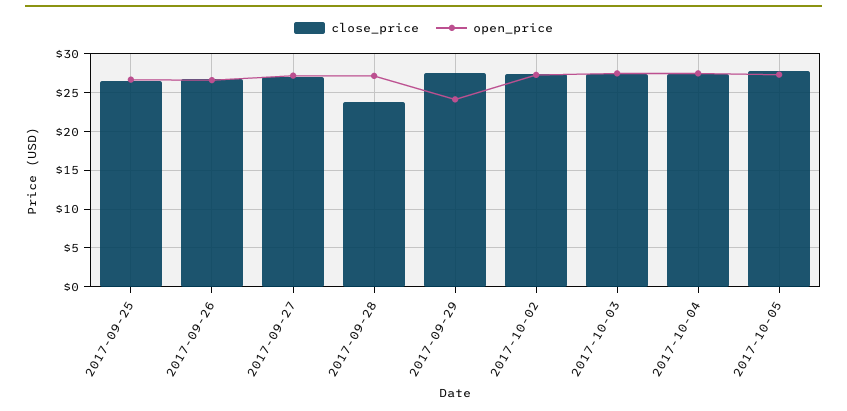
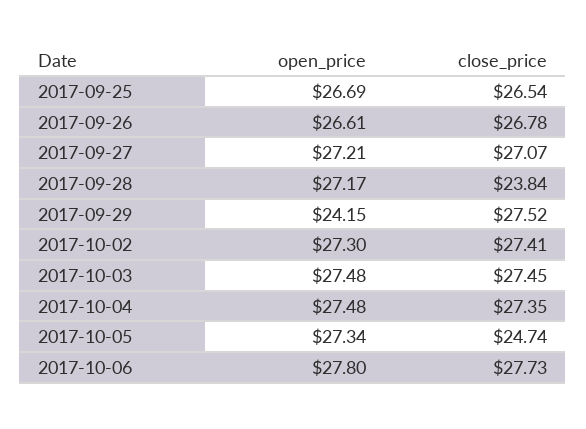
close_price, 2017-10-05: 28 -> 24.74
open_price, 2017-10-06: none -> 27.8
close_price, 2017-10-06: none -> 27.73

